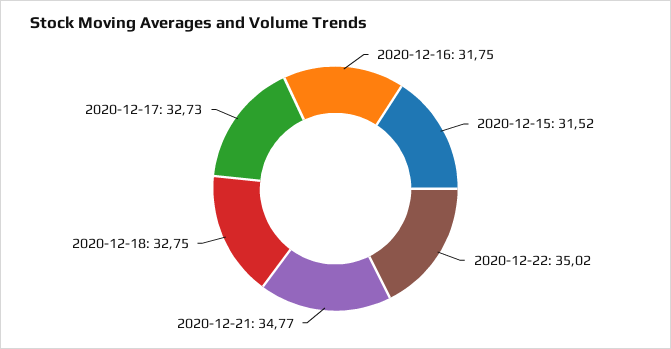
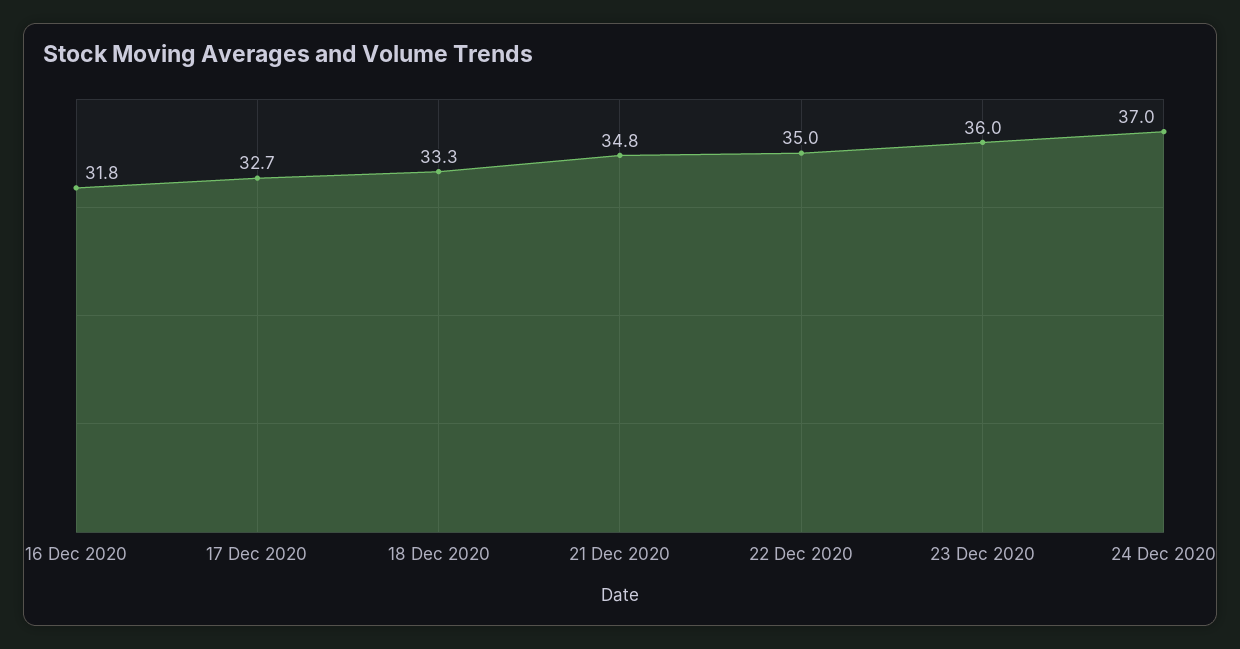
2020-12-15: 31.52 -> none
2020-12-18: 32.75 -> 33.3
23 Dec 2020: none -> 36
24 Dec 2020: none -> 37

